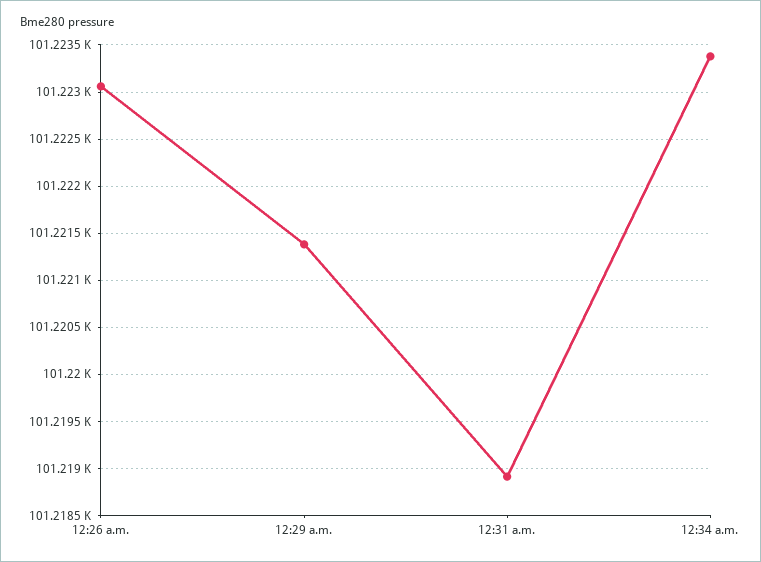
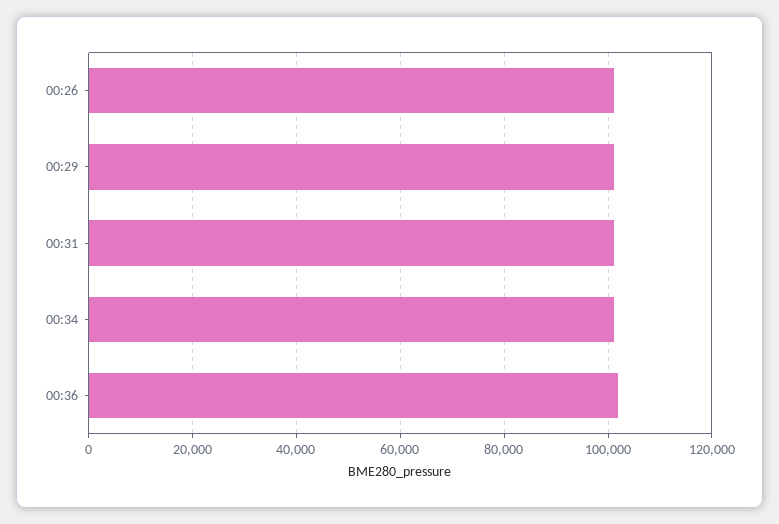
00:36: none -> 102000

